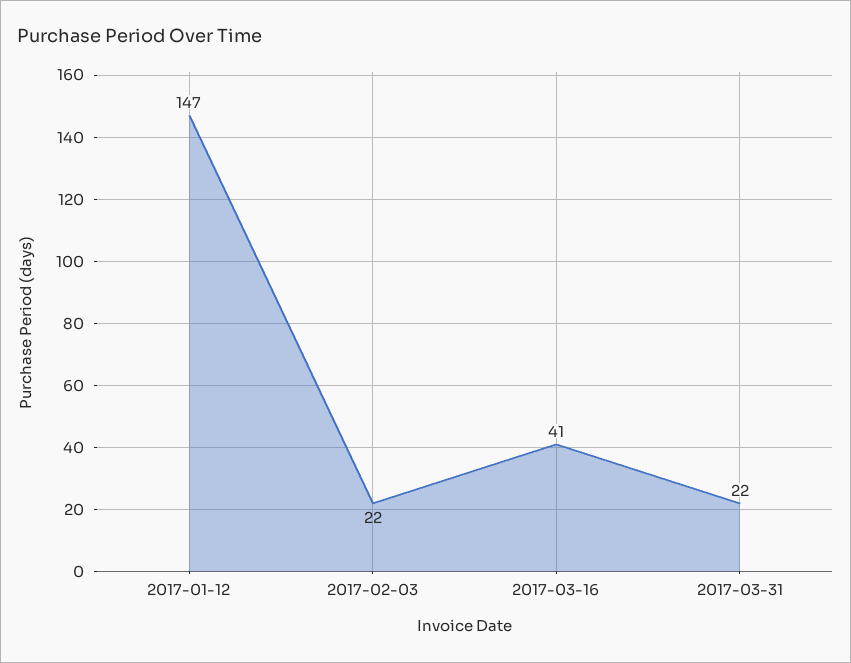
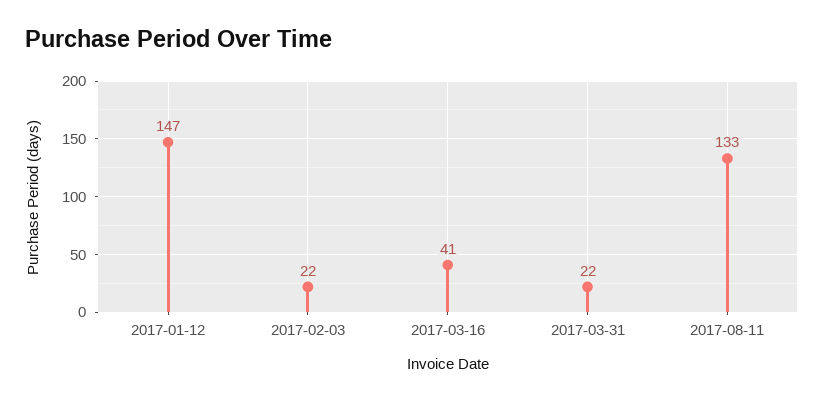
2017-08-11: none -> 133

